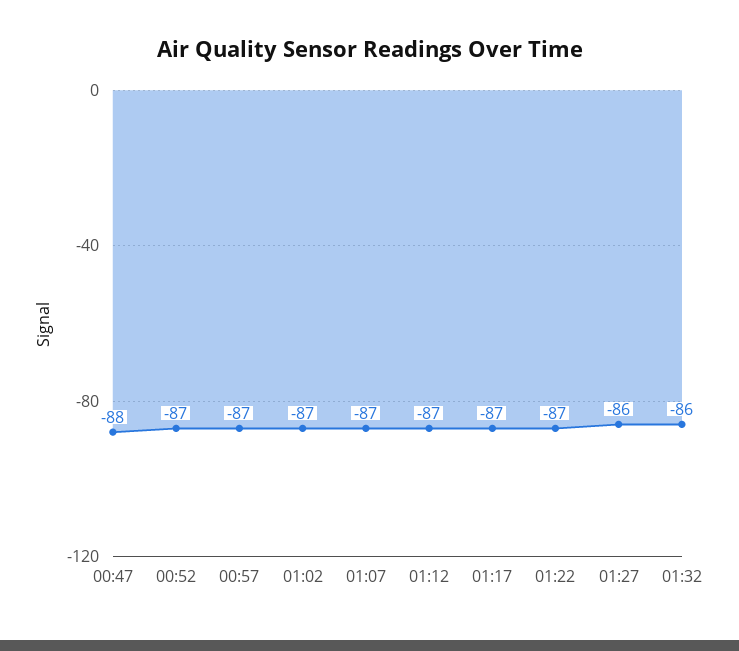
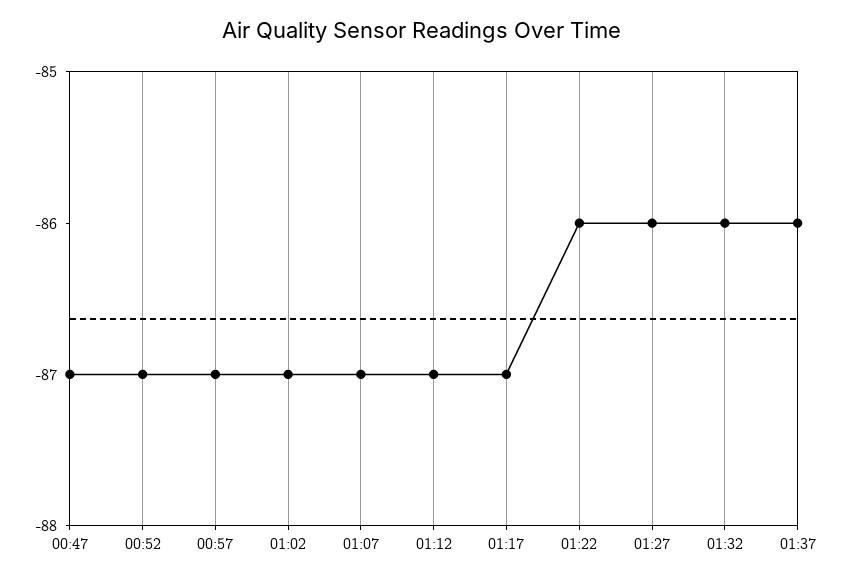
00:47: -88 -> -87
01:22: -87 -> -86
01:37: none -> -86

